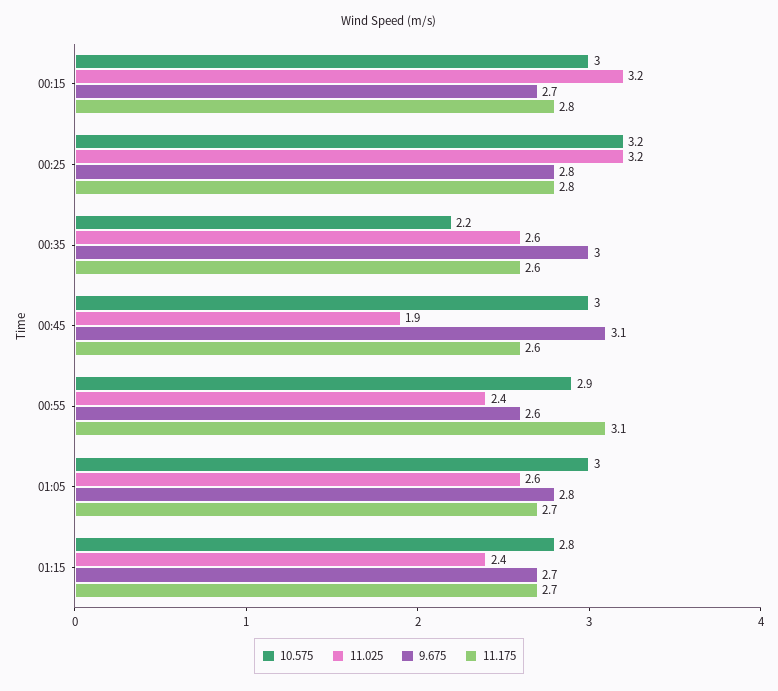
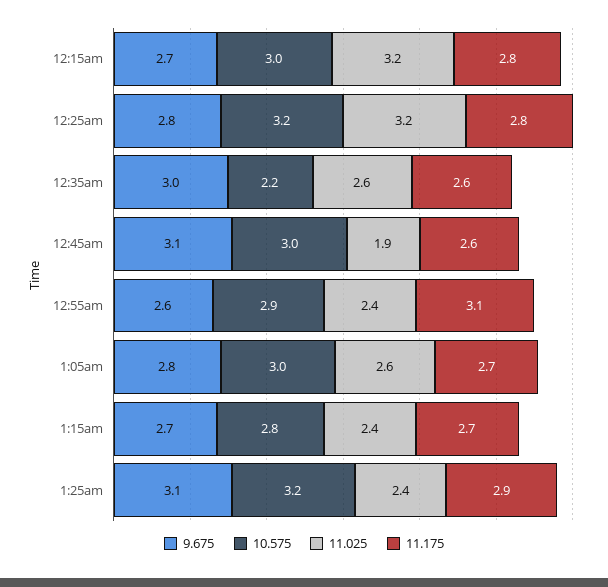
9.675, 1:25am: none -> 3.1
10.575, 1:25am: none -> 3.2
11.025, 1:25am: none -> 2.4
11.175, 1:25am: none -> 2.9

